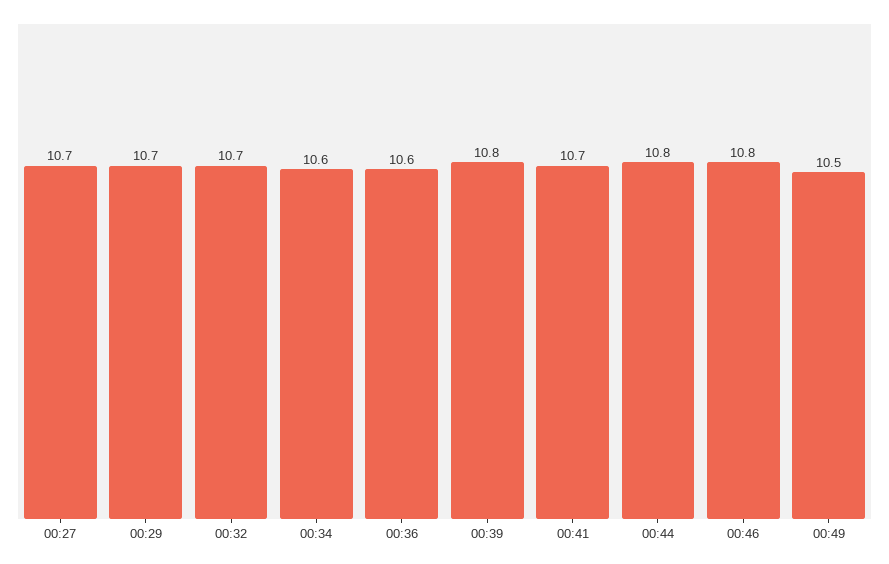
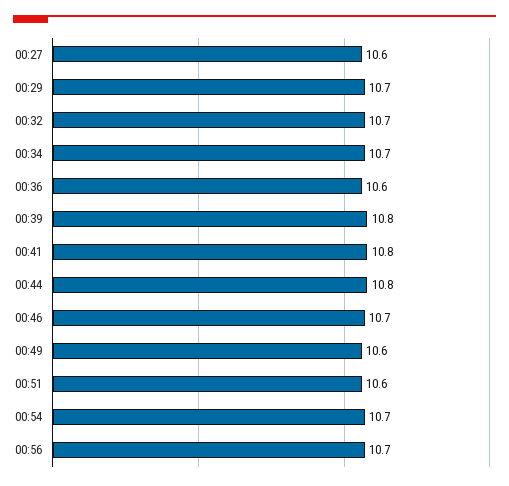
00:27: 10.7 -> 10.6
00:34: 10.6 -> 10.7
00:41: 10.7 -> 10.8
00:46: 10.8 -> 10.7
00:49: 10.5 -> 10.6
00:51: none -> 10.6
00:54: none -> 10.7
00:56: none -> 10.7

